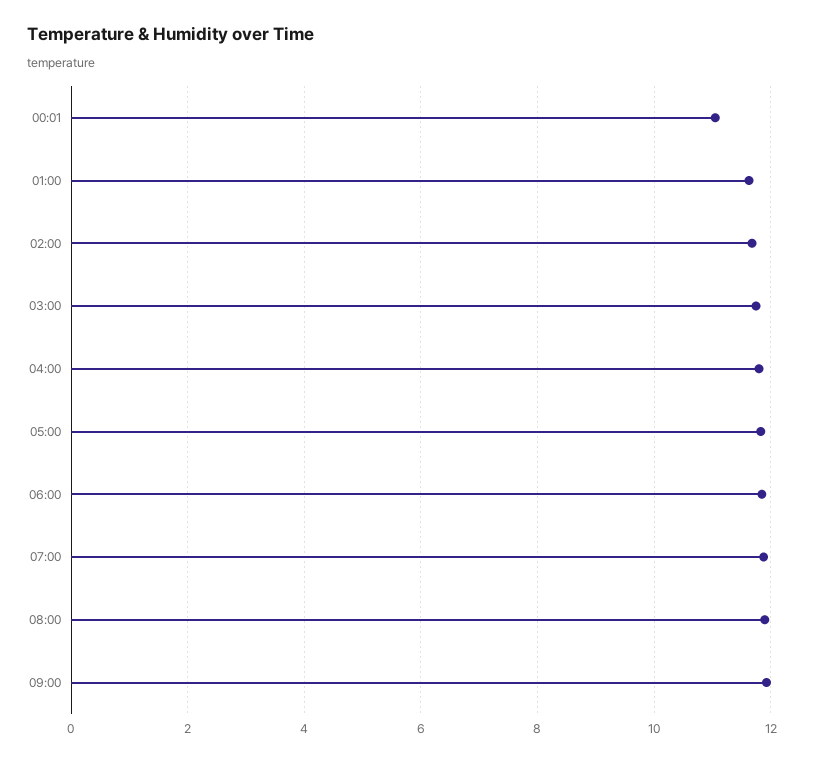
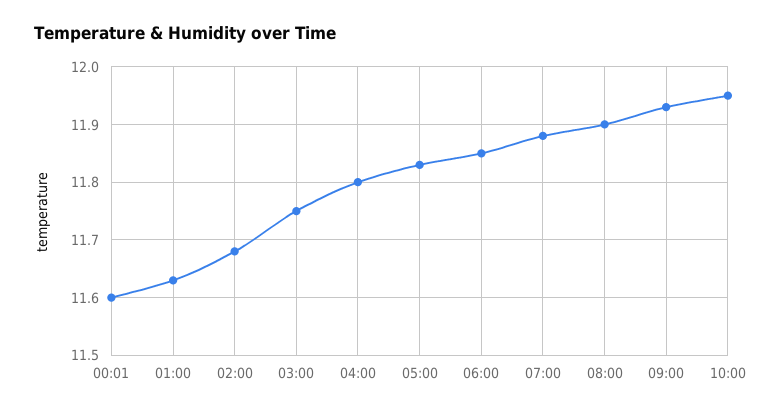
00:01: 11 -> 11.6
10:00: none -> 11.95

